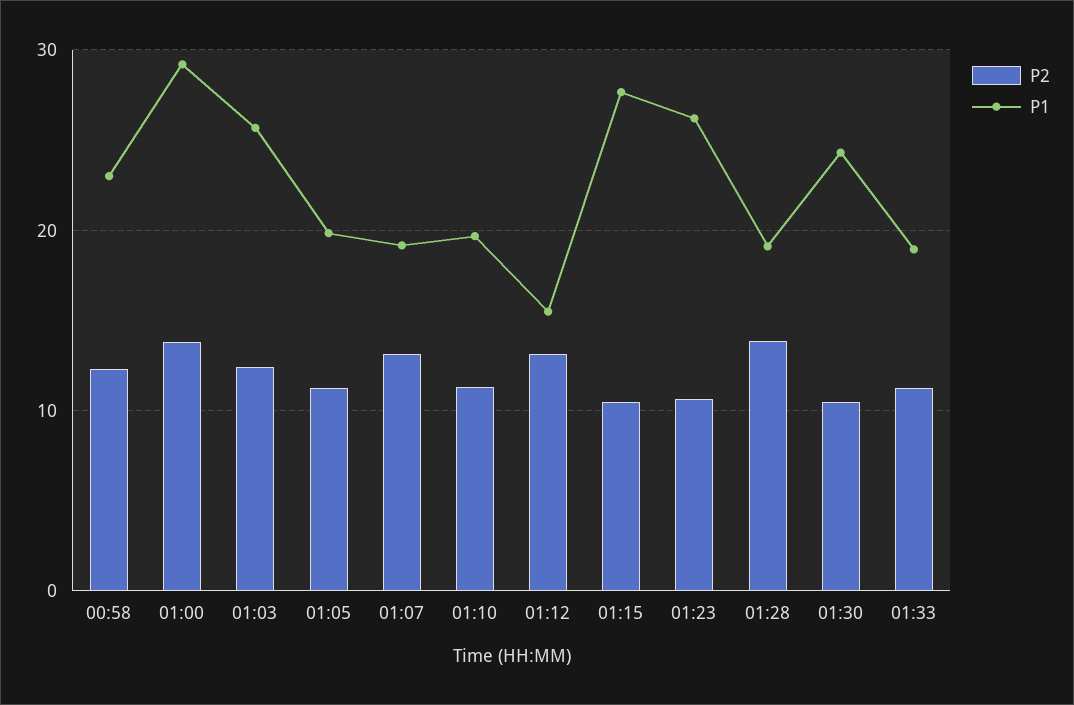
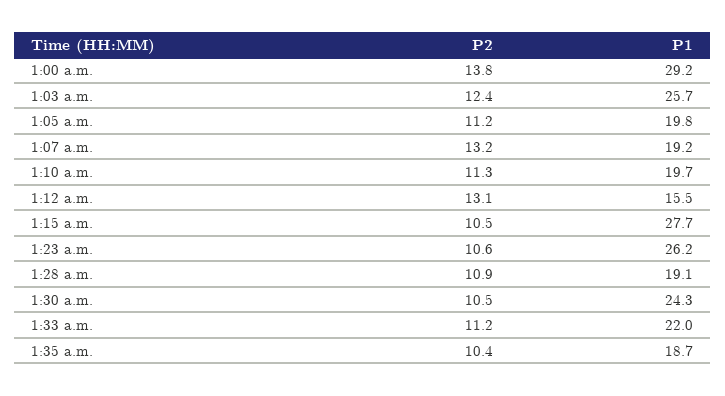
P2, 00:58: 12 -> none
P1, 00:58: 23 -> none
P2, 01:28: 14 -> 10.9
P1, 01:33: 19 -> 22
P2, 1:35 a.m.: none -> 10.4
P1, 1:35 a.m.: none -> 18.7

